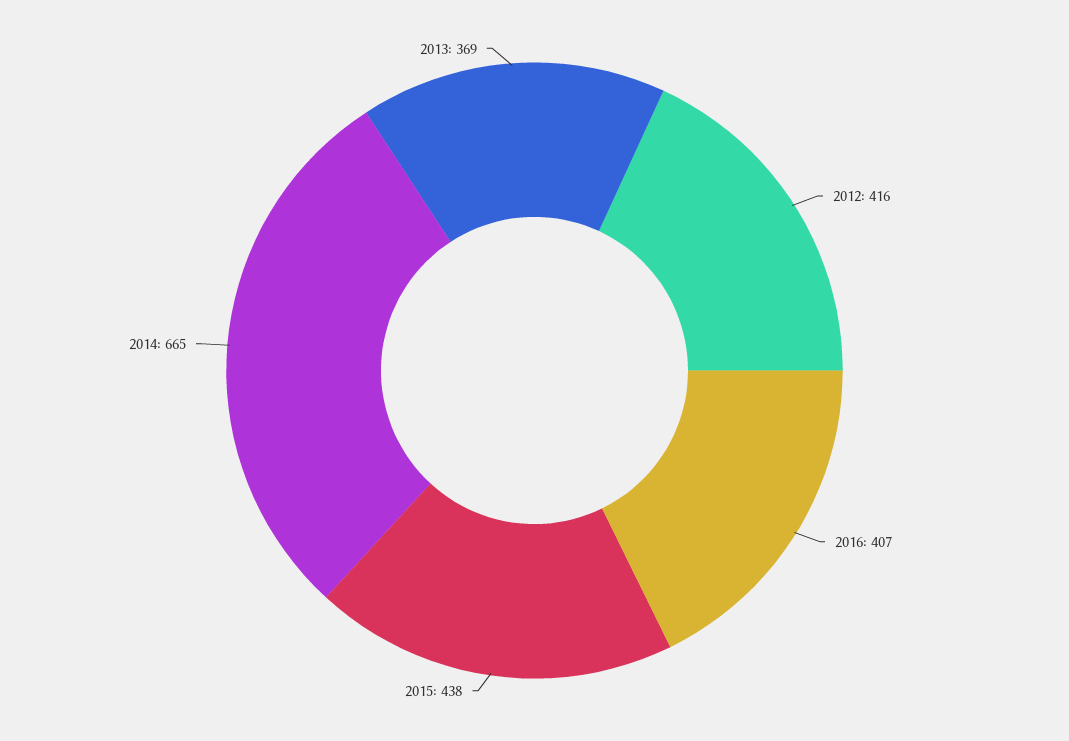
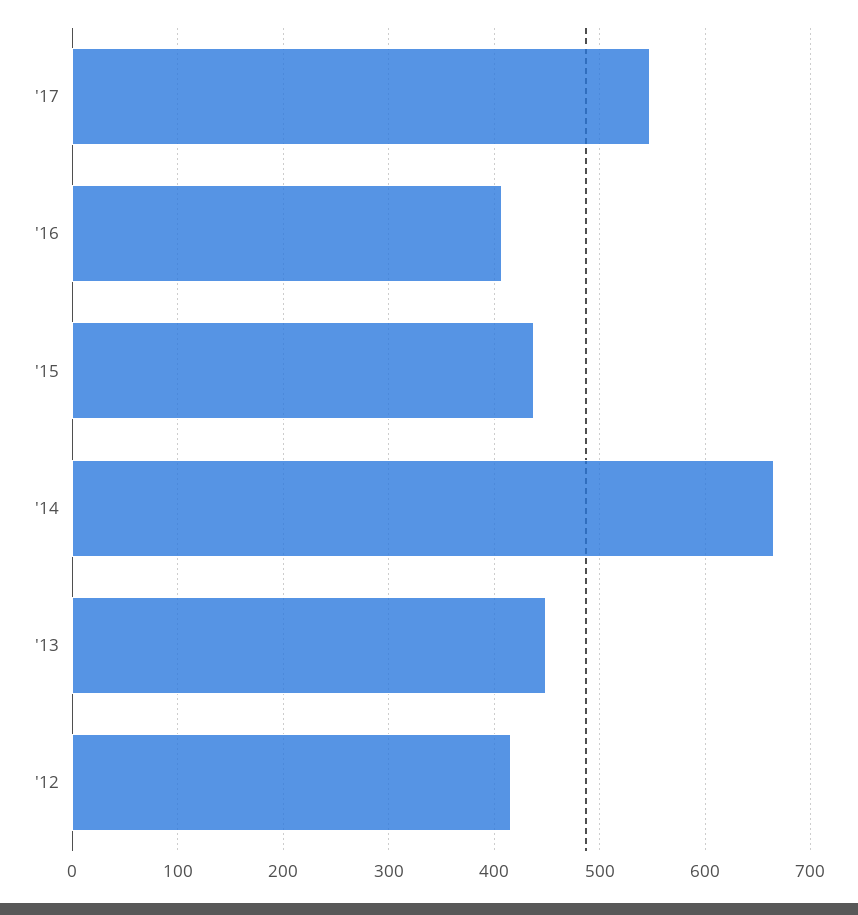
2013: 369 -> 450
'17: none -> 550

